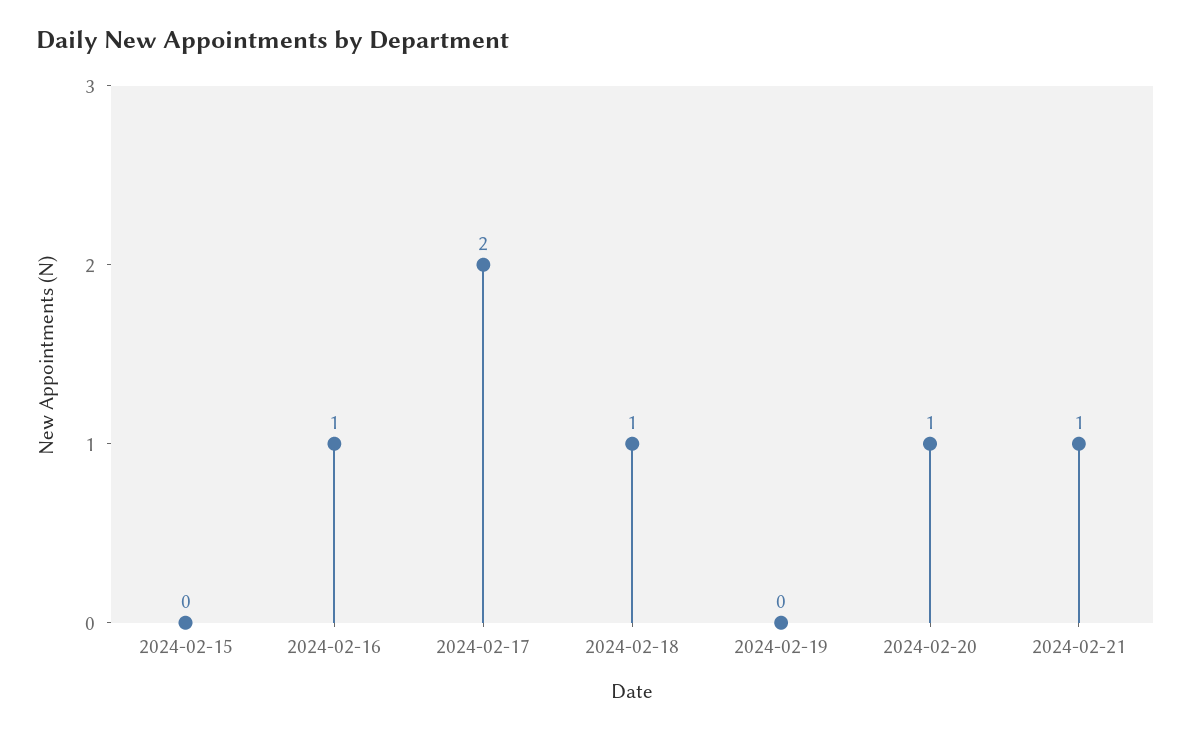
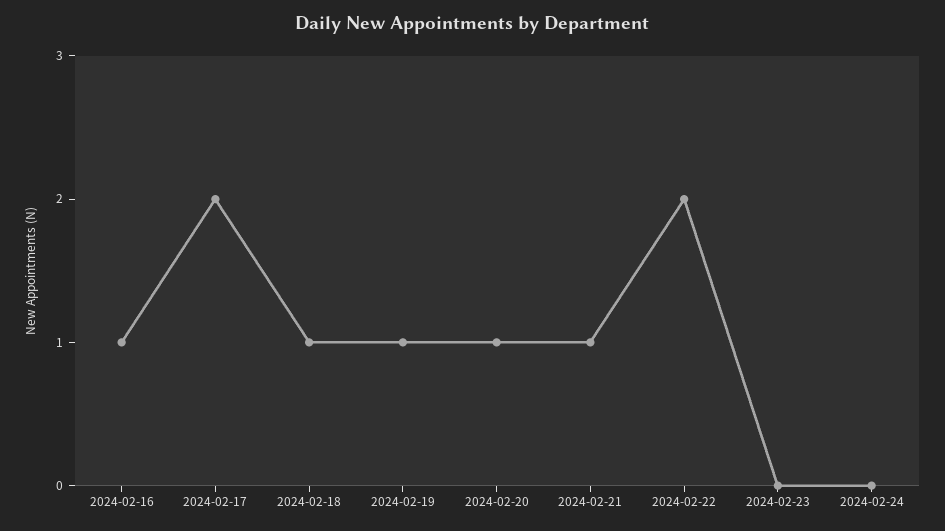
2024-02-15: 0 -> none
2024-02-19: 0 -> 1
2024-02-22: none -> 2
2024-02-23: none -> 0
2024-02-24: none -> 0

